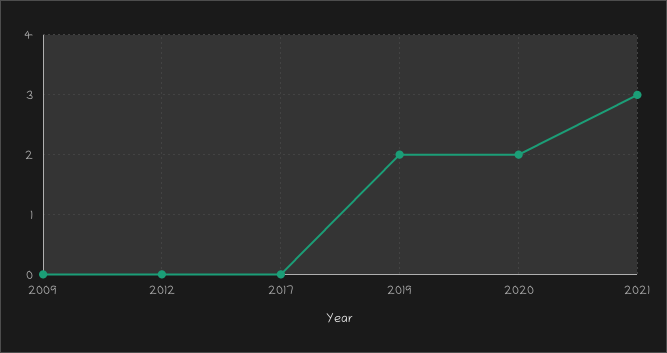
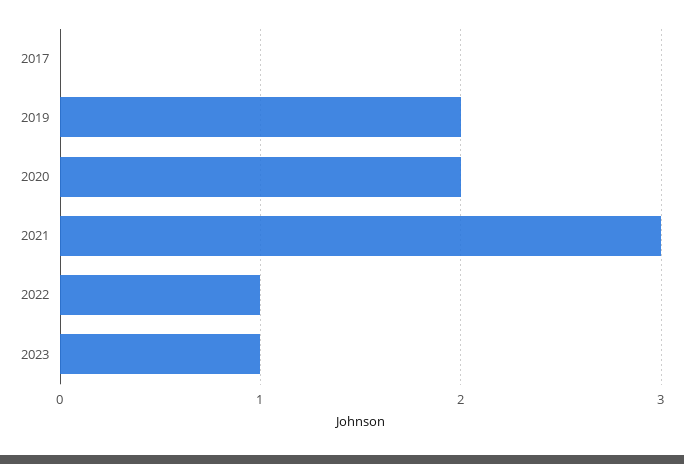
2009: 0 -> none
2012: 0 -> none
2022: none -> 1
2023: none -> 1

